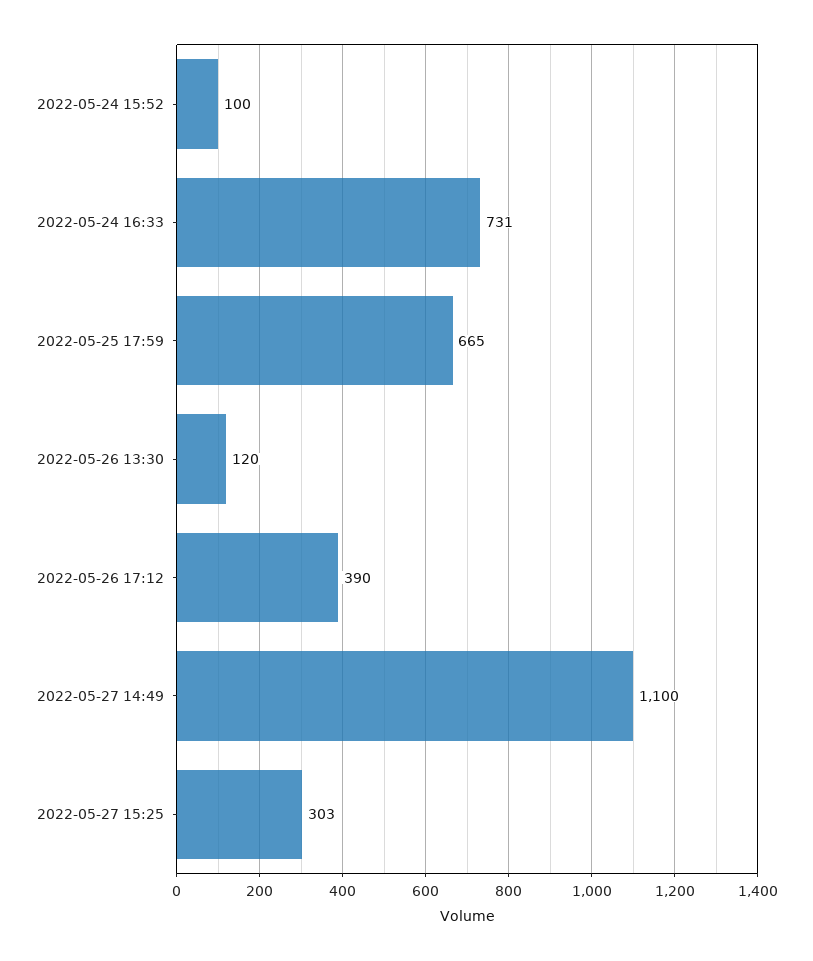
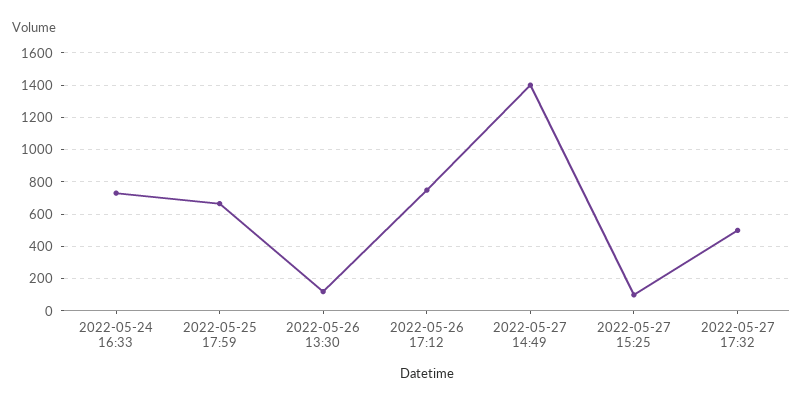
2022-05-24 15:52: 100 -> none
2022-05-26 17:12: 390 -> 750
2022-05-27 14:49: 1100 -> 1400
2022-05-27 15:25: 303 -> 100
2022-05-27 17:32: none -> 500

